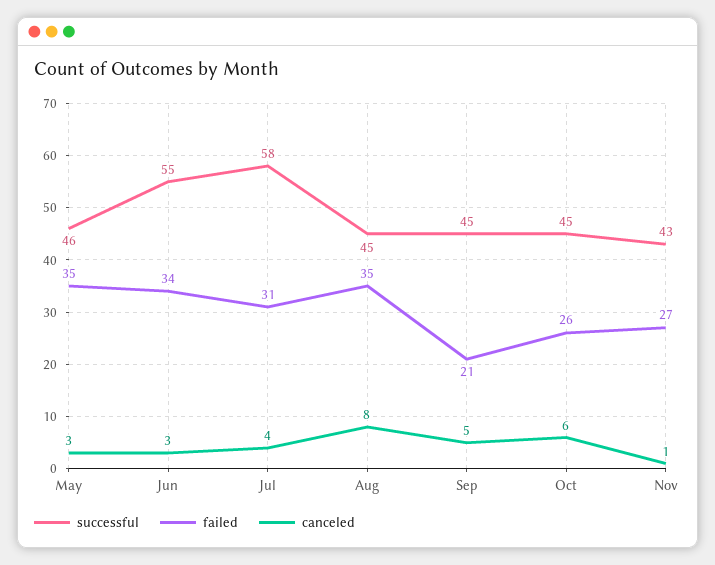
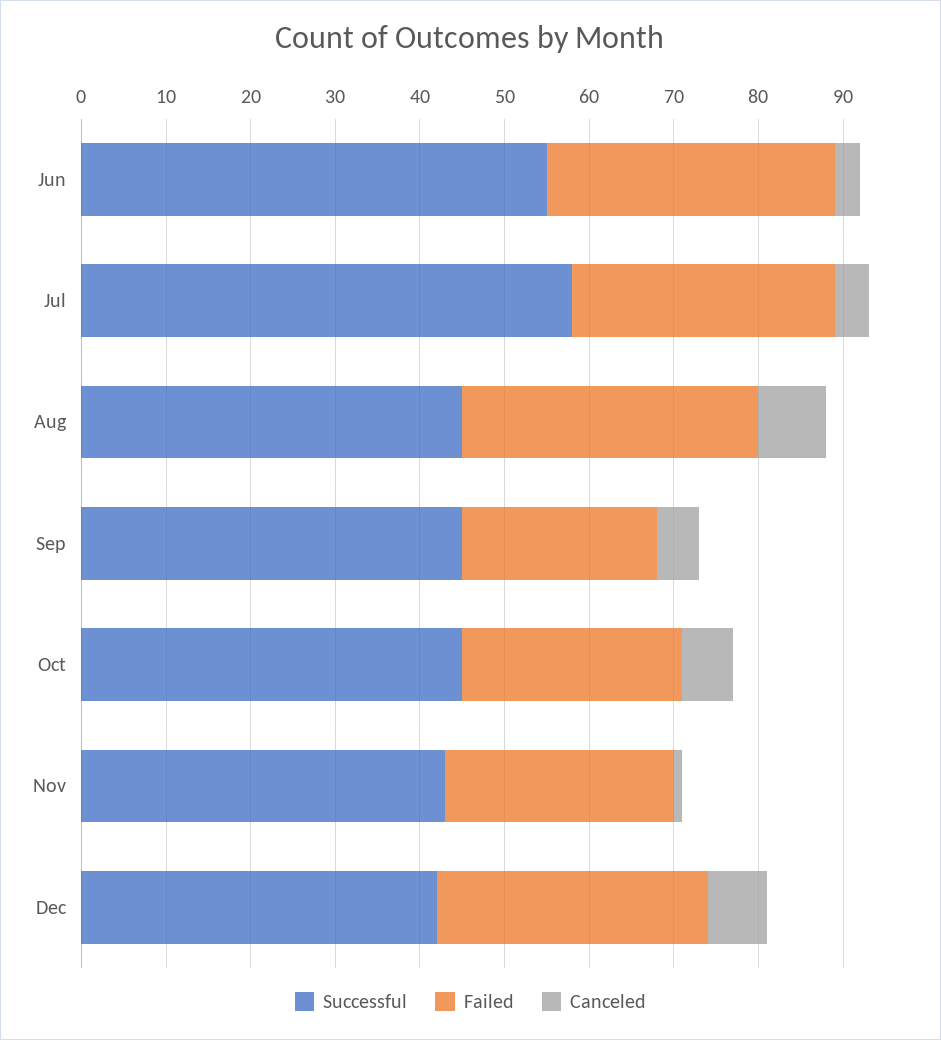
successful, May: 46 -> none
failed, May: 35 -> none
canceled, May: 3 -> none
failed, Sep: 21 -> 23
successful, Dec: none -> 42
failed, Dec: none -> 32
canceled, Dec: none -> 7

